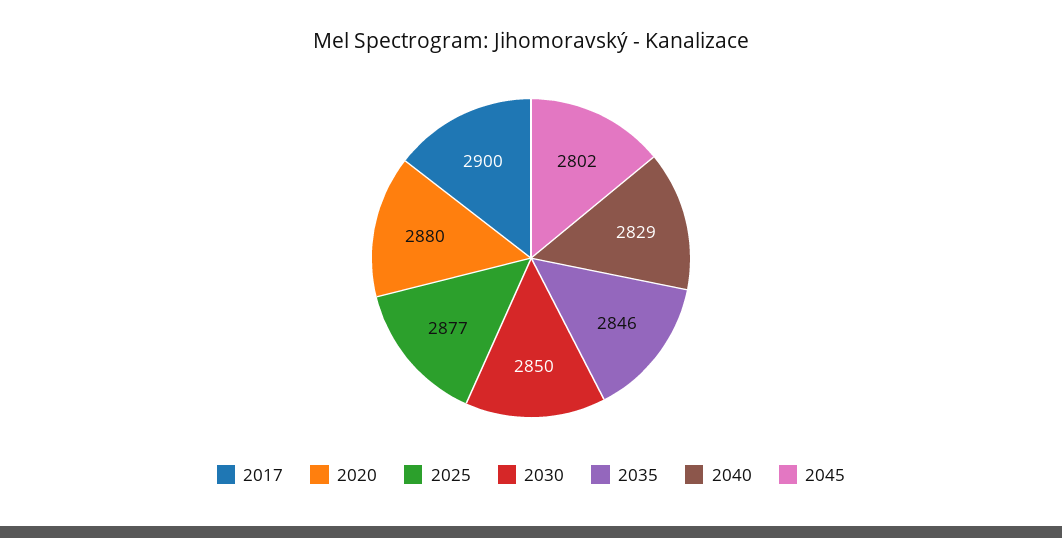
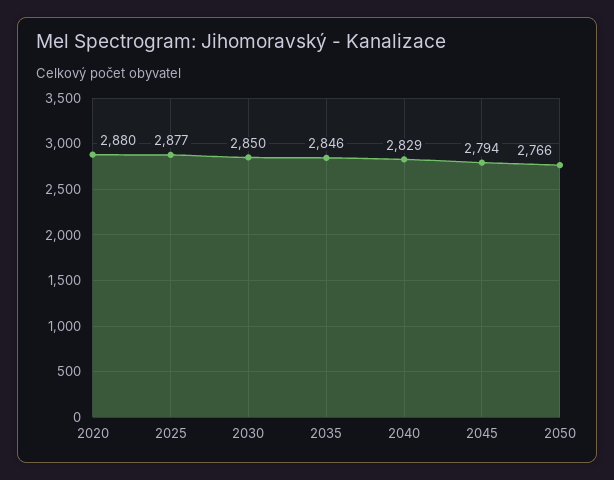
2017: 2900 -> none
2045: 2802 -> 2794
2050: none -> 2766

